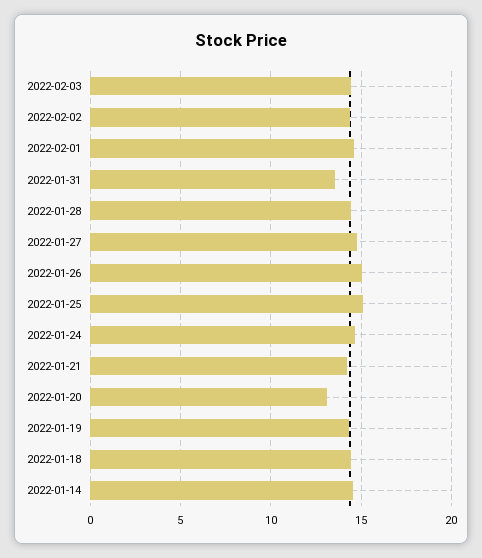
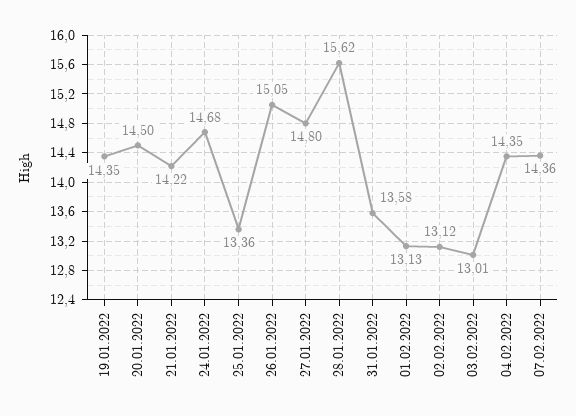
2022-02-03: 14.5 -> 13.01
2022-02-02: 14.5 -> 13.12
2022-02-01: 14.5 -> 13.13
2022-01-28: 14.5 -> 15.62
2022-01-25: 15 -> 13.36
2022-01-20: 13 -> 14.5
2022-01-18: 14.5 -> none
2022-01-14: 14.5 -> none
04.02.2022: none -> 14.35
07.02.2022: none -> 14.36

